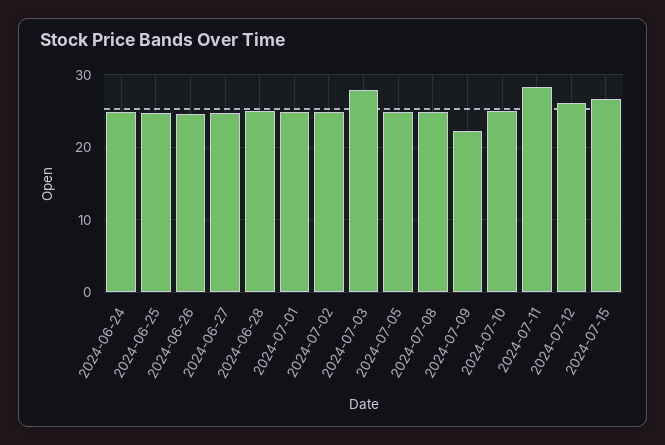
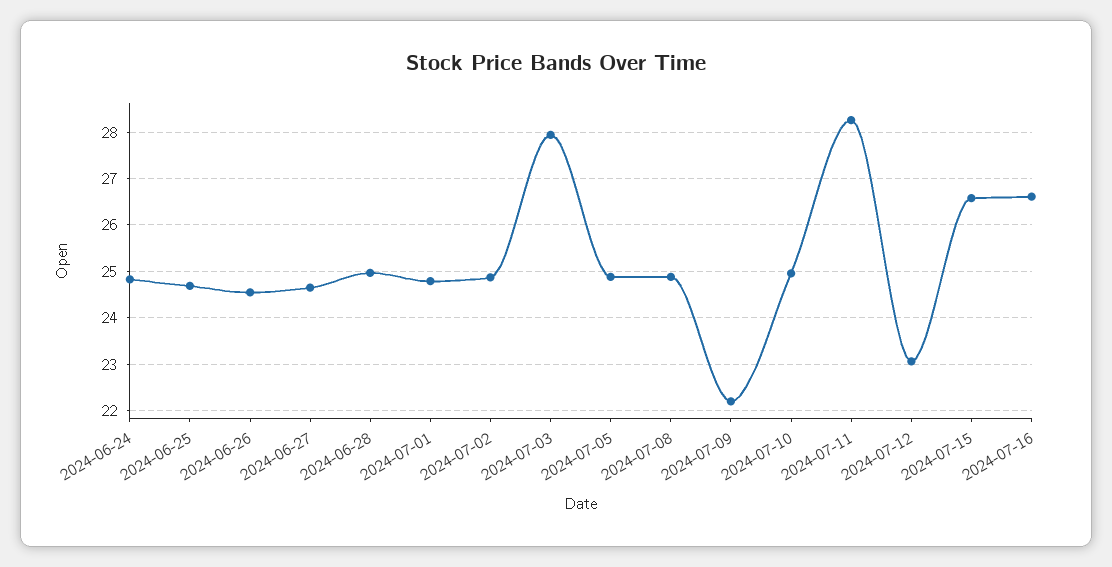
2024-07-12: 26 -> 23
2024-07-16: none -> 26.6

